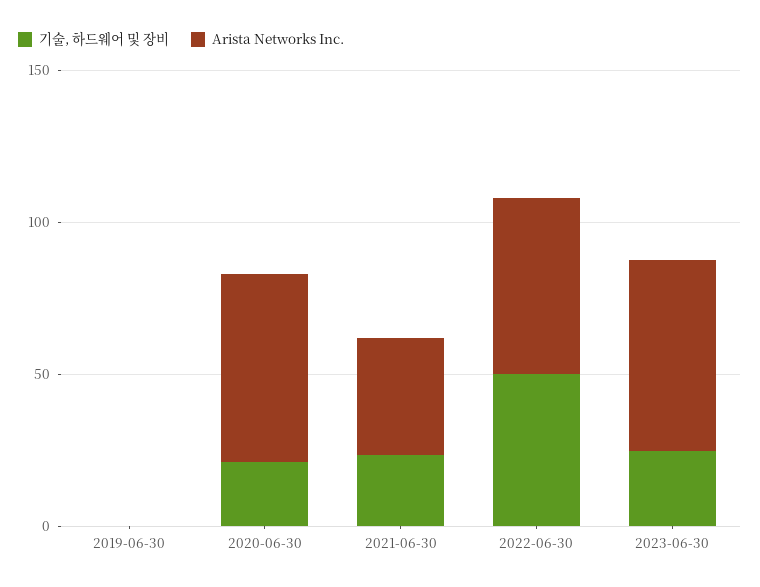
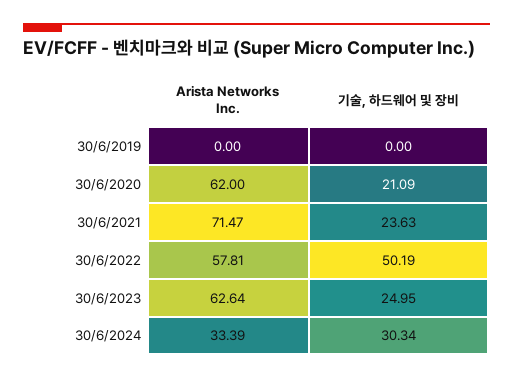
Arista Networks Inc., 2021-06-30: 40 -> 71.47
Arista Networks Inc., 30/6/2024: none -> 33.39
기술, 하드웨어 및 장비, 30/6/2024: none -> 30.34

